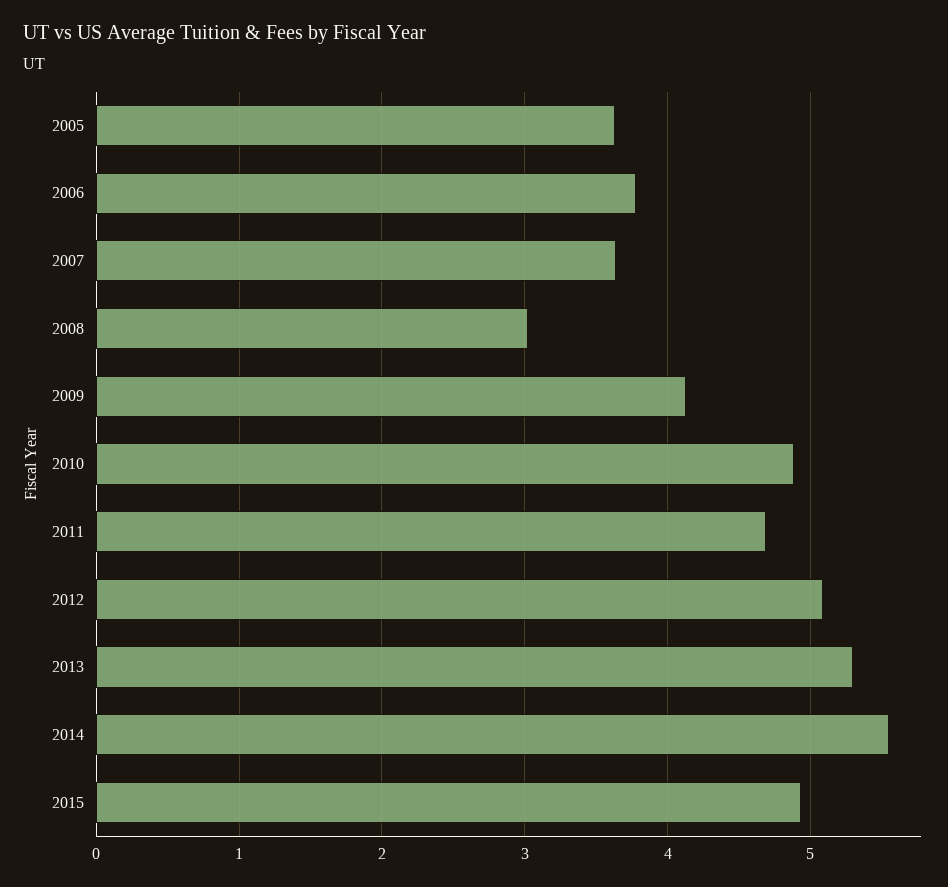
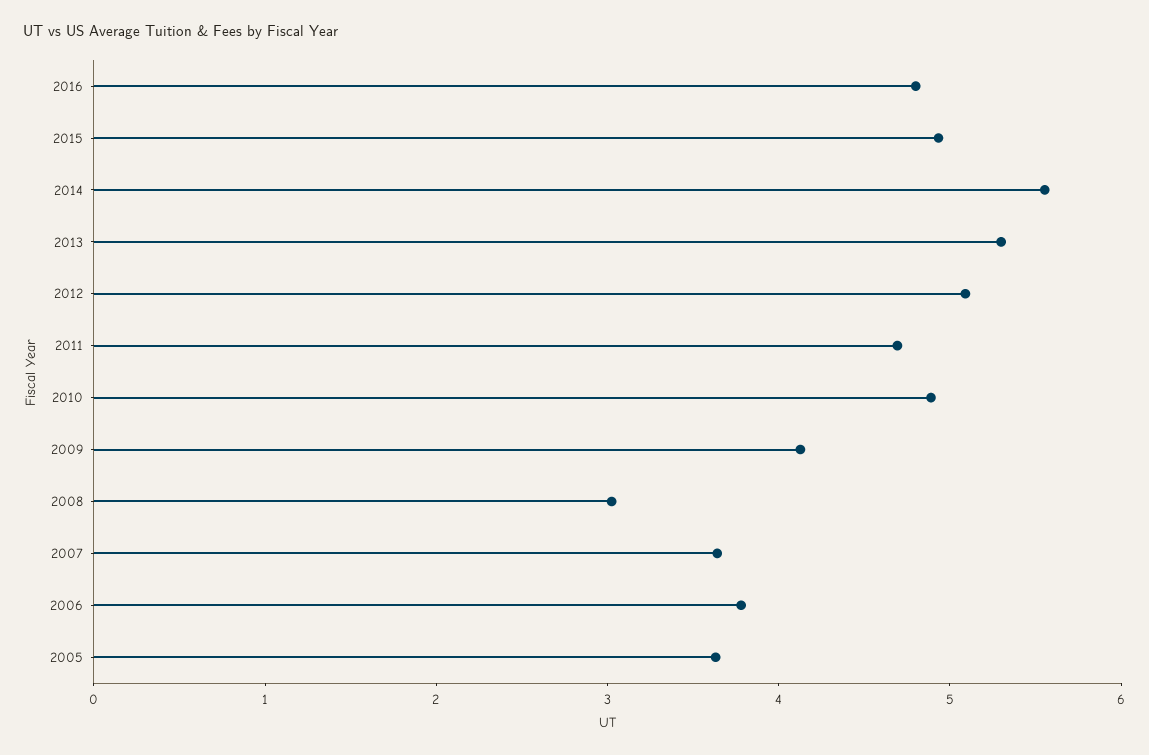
2016: none -> 4.8

